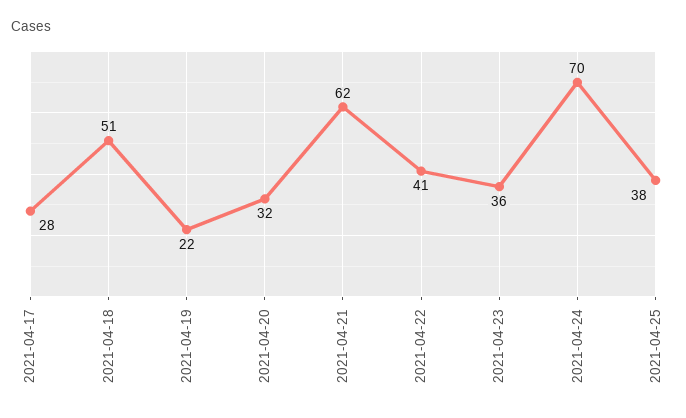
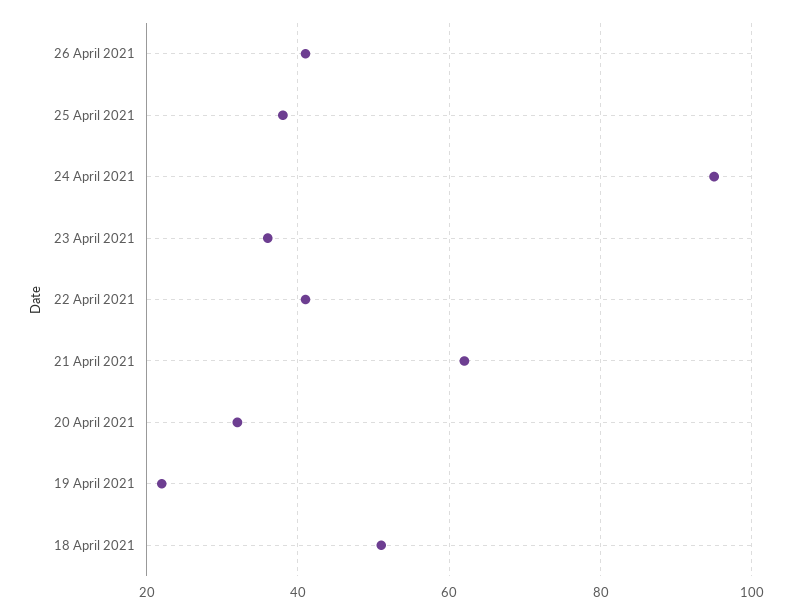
2021-04-17: 28 -> none
2021-04-24: 70 -> 95
26 April 2021: none -> 40

